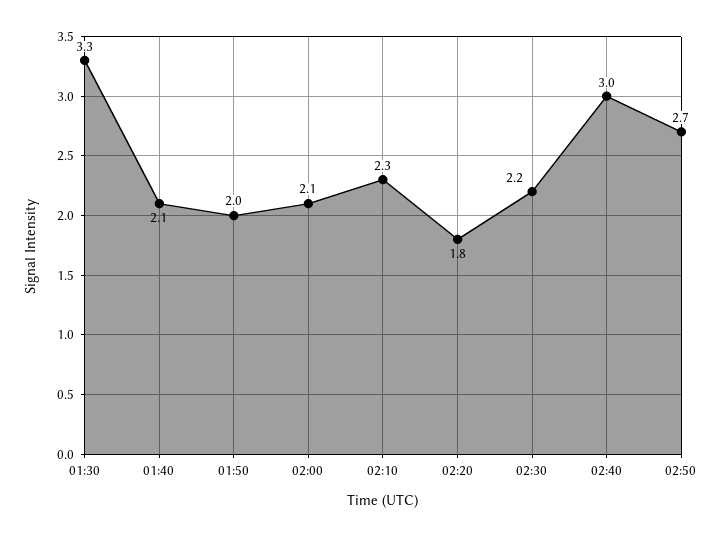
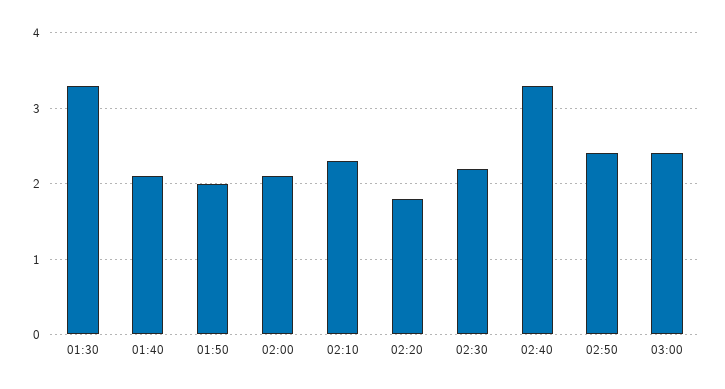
02:40: 3 -> 3.3
02:50: 2.7 -> 2.4
03:00: none -> 2.4

